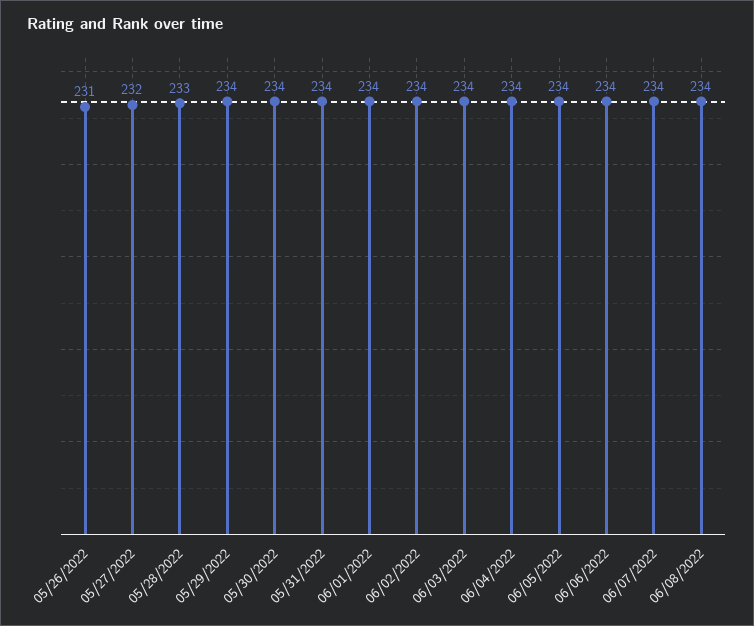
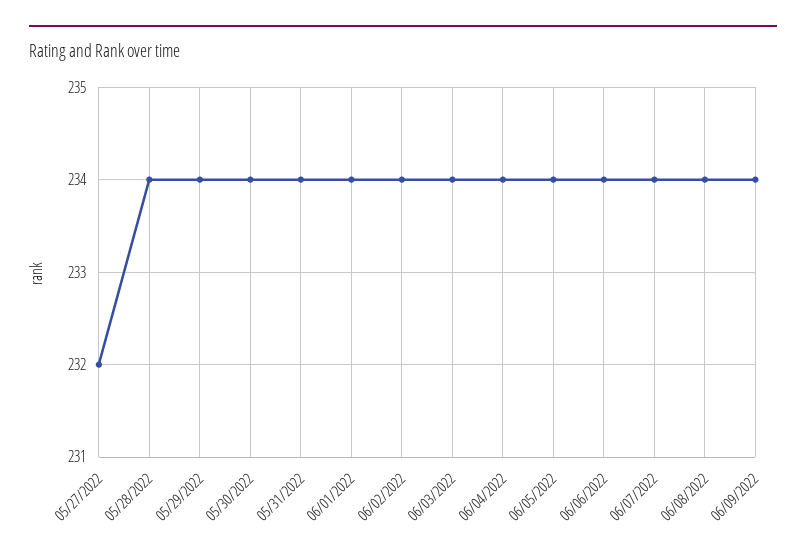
05/26/2022: 231 -> none
05/28/2022: 233 -> 234
06/09/2022: none -> 234

